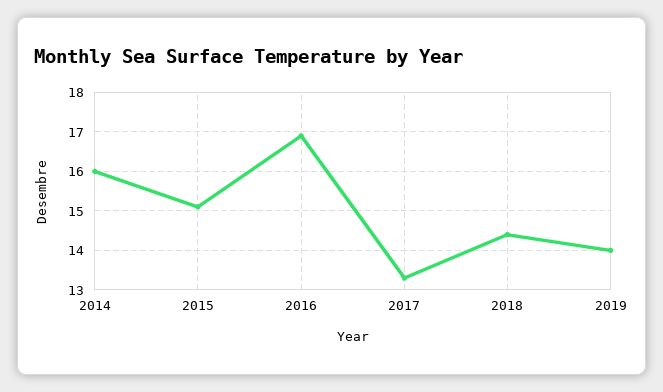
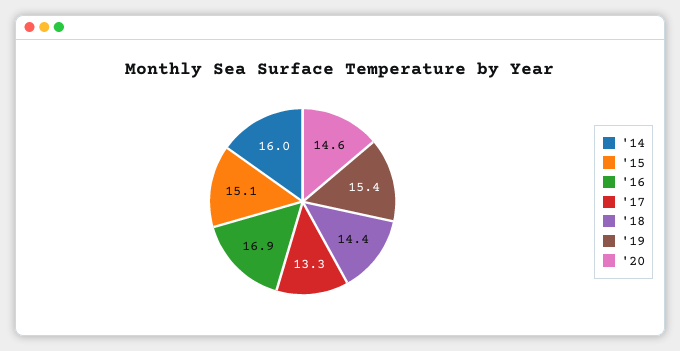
2019: 14 -> 15.4
'20: none -> 14.6

